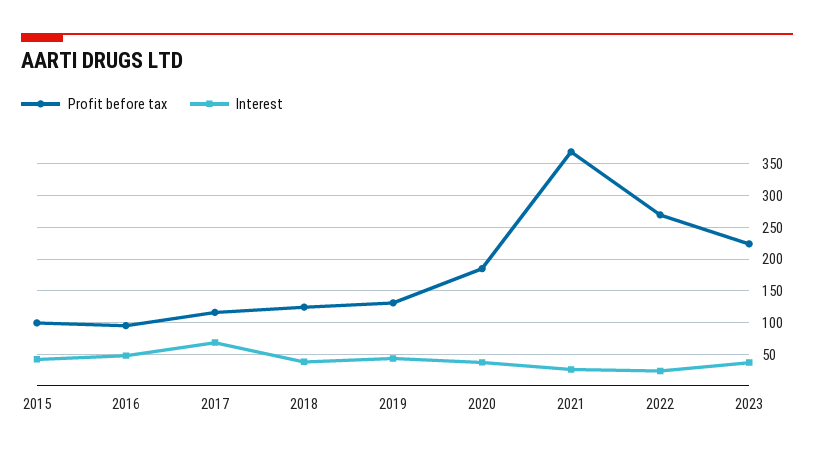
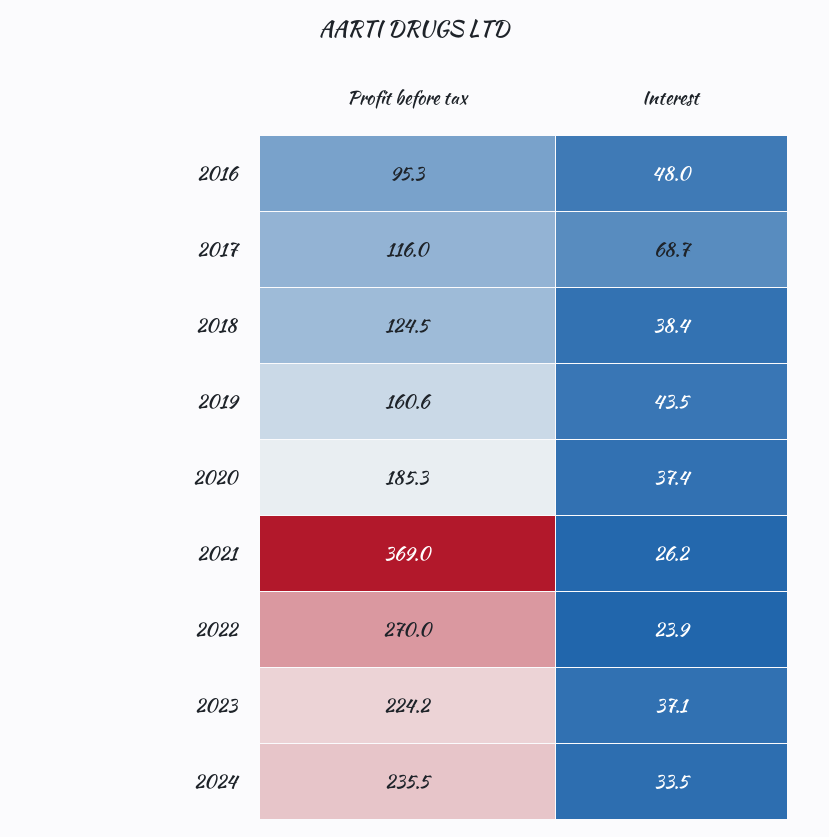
Profit before tax, 2015: 100 -> none
Interest, 2015: 40 -> none
Profit before tax, 2019: 130 -> 160.6
Profit before tax, 2024: none -> 235.5
Interest, 2024: none -> 33.5

